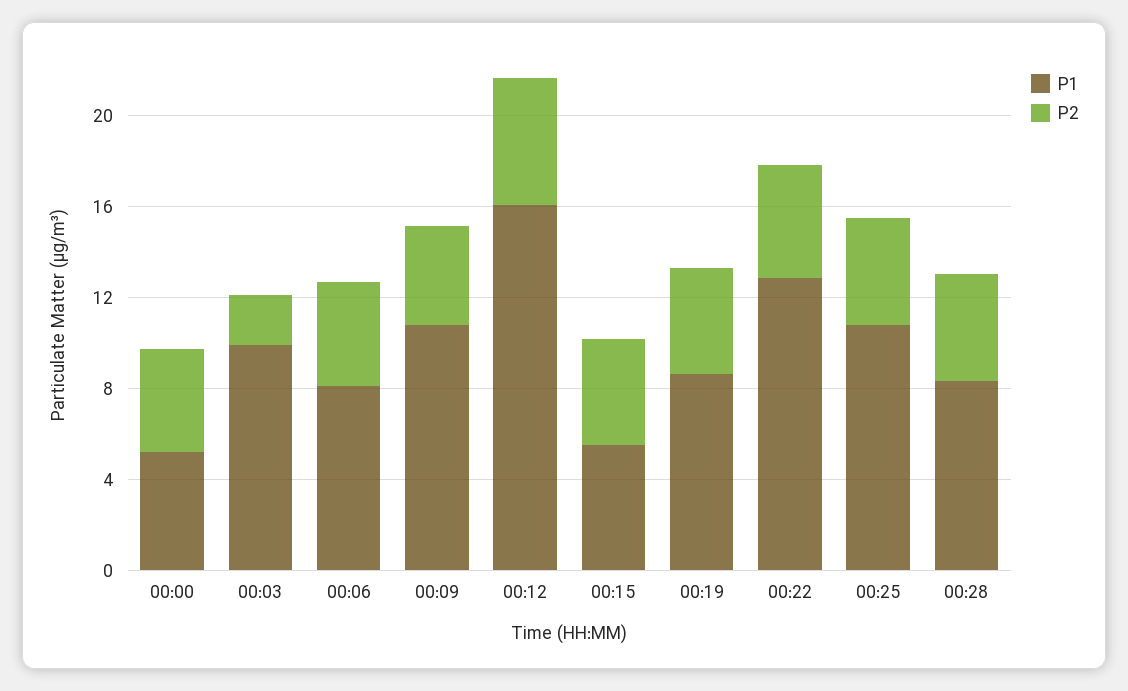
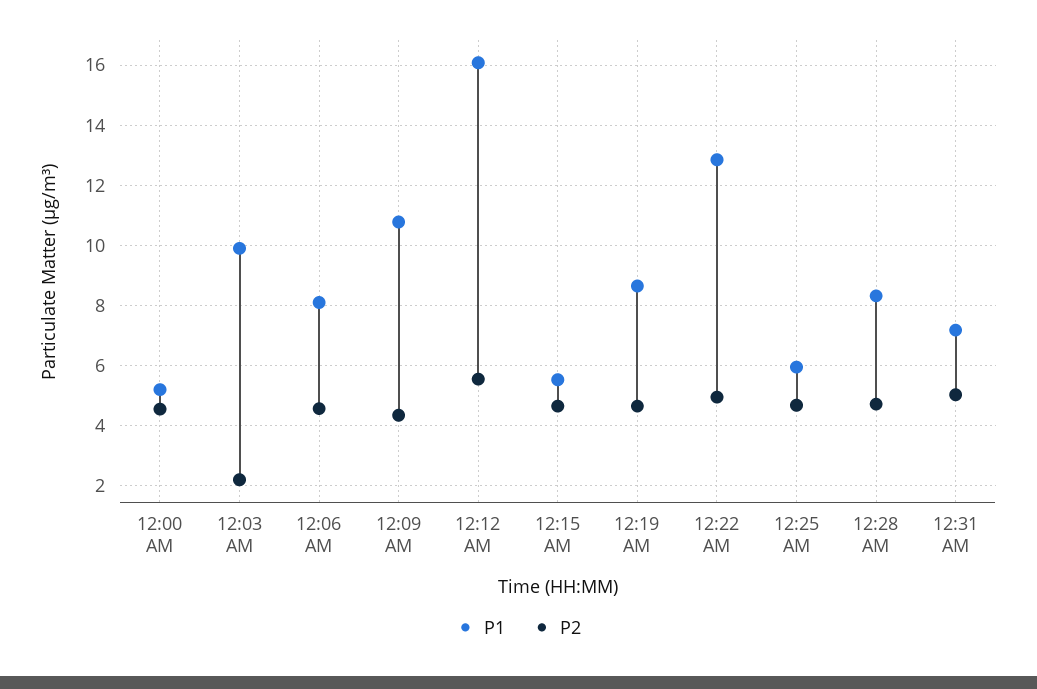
P1, 00:25: 11 -> 6
P1, 12:31 AM: none -> 7.2
P2, 12:31 AM: none -> 5

